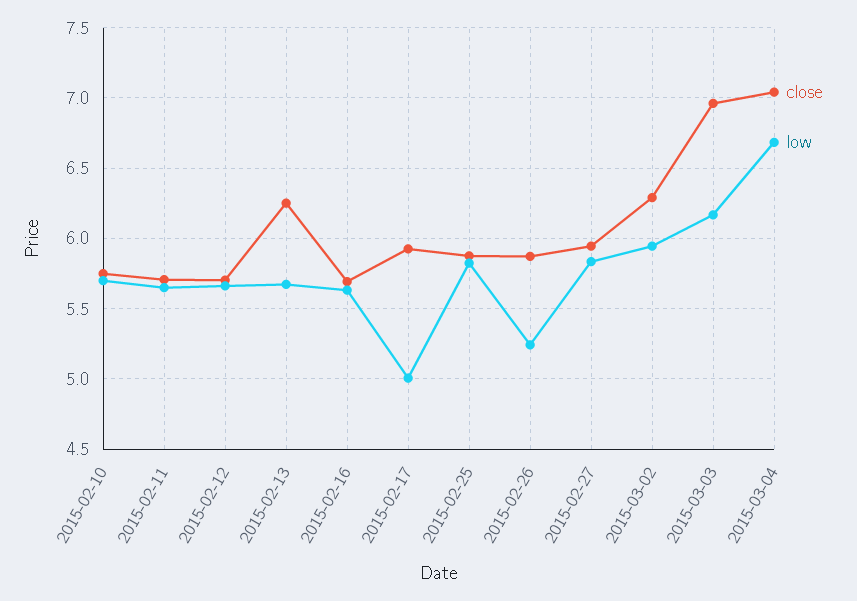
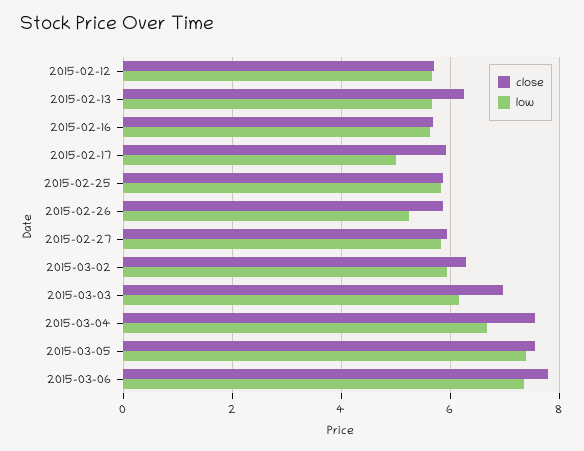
close, 2015-02-10: 5.75 -> none
low, 2015-02-10: 5.7 -> none
close, 2015-02-11: 5.7 -> none
low, 2015-02-11: 5.65 -> none
close, 2015-03-04: 7.05 -> 7.6
close, 2015-03-05: none -> 7.6
low, 2015-03-05: none -> 7.4
close, 2015-03-06: none -> 7.8
low, 2015-03-06: none -> 7.4

